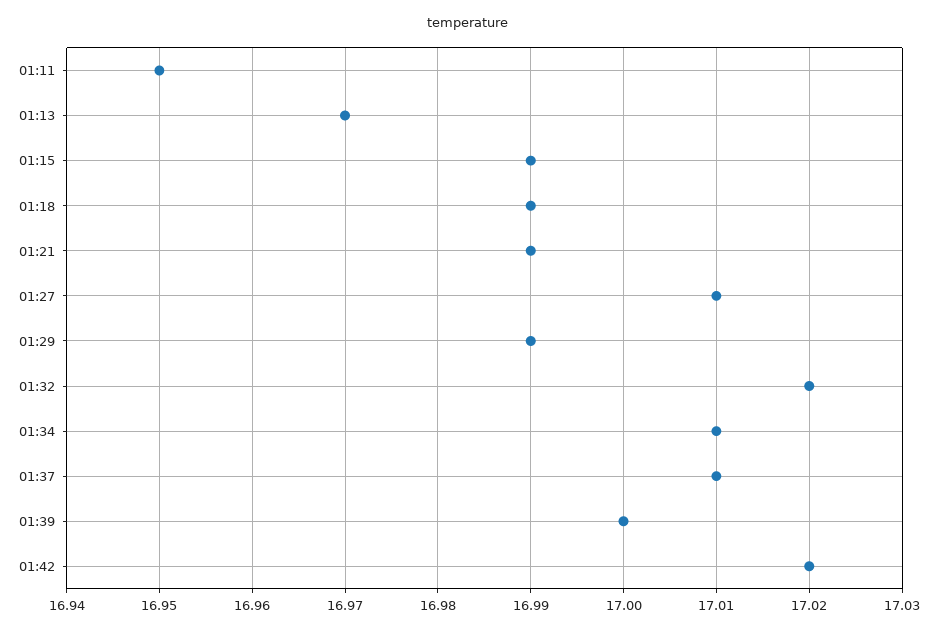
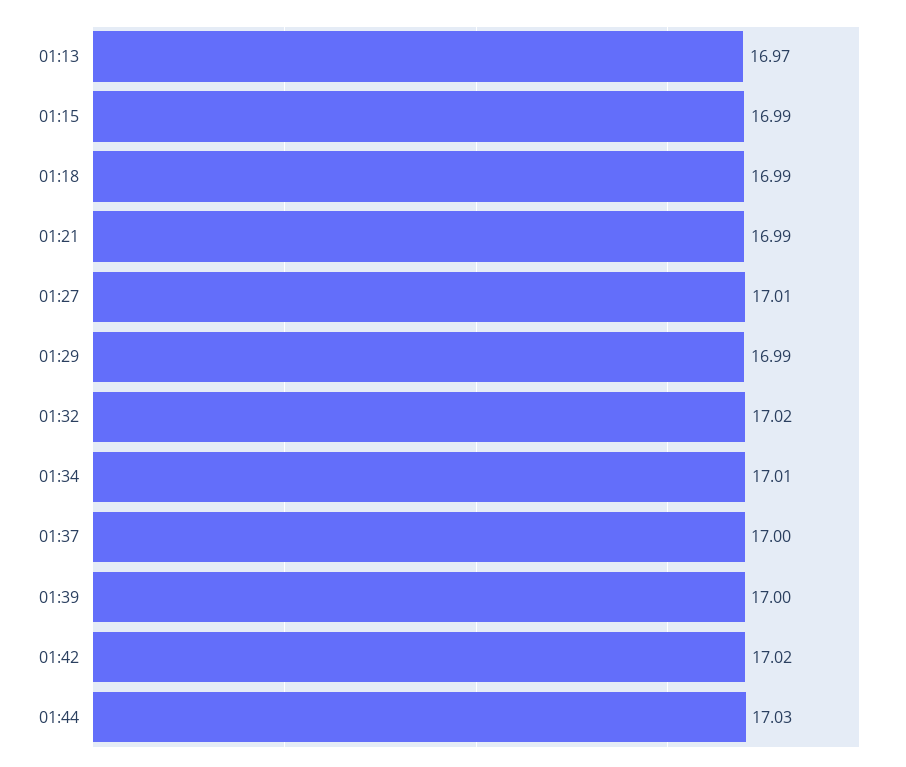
01:11: 16.95 -> none
01:37: 17.01 -> 17
01:44: none -> 17.03

